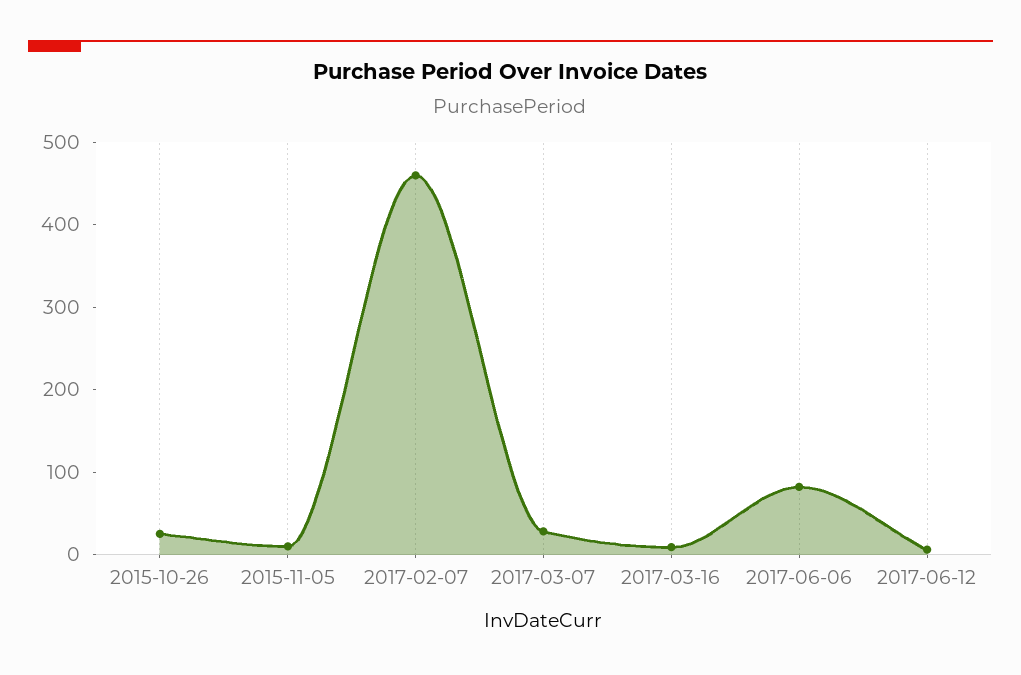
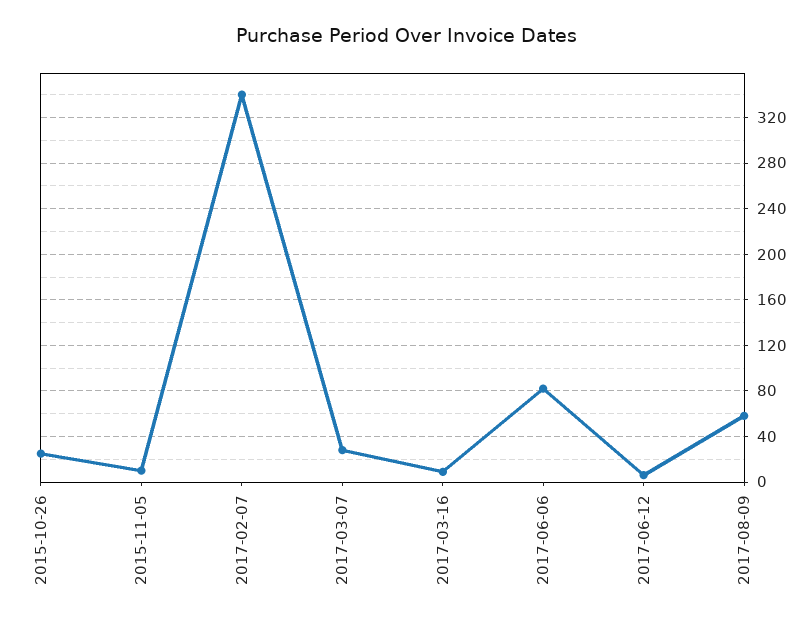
2017-02-07: 460 -> 340
2017-08-09: none -> 60

